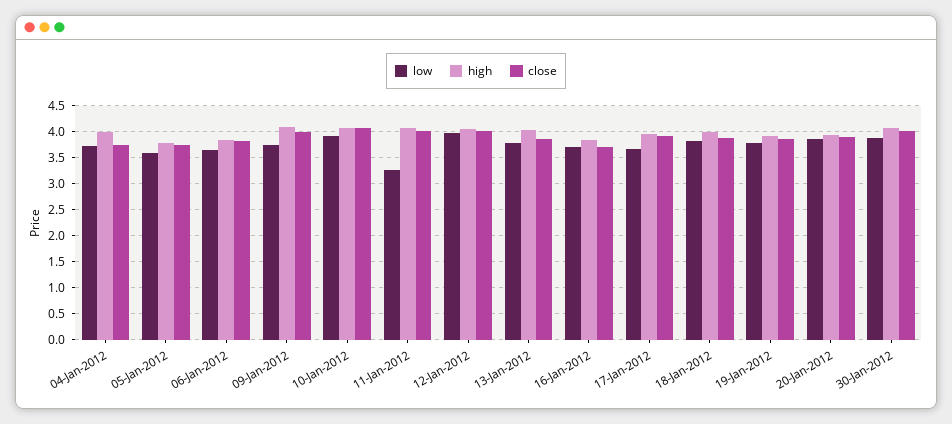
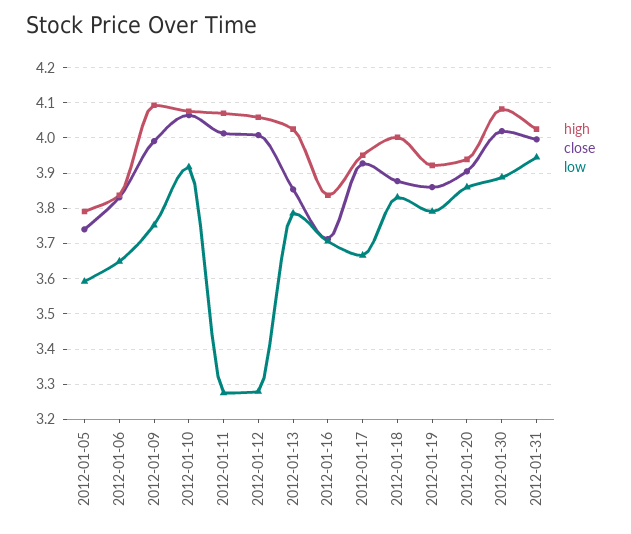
low, 04-Jan-2012: 3.75 -> none
high, 04-Jan-2012: 4 -> none
close, 04-Jan-2012: 3.75 -> none
low, 12-Jan-2012: 4 -> 3.28
high, 2012-01-31: none -> 4.02
close, 2012-01-31: none -> 4
low, 2012-01-31: none -> 3.94

